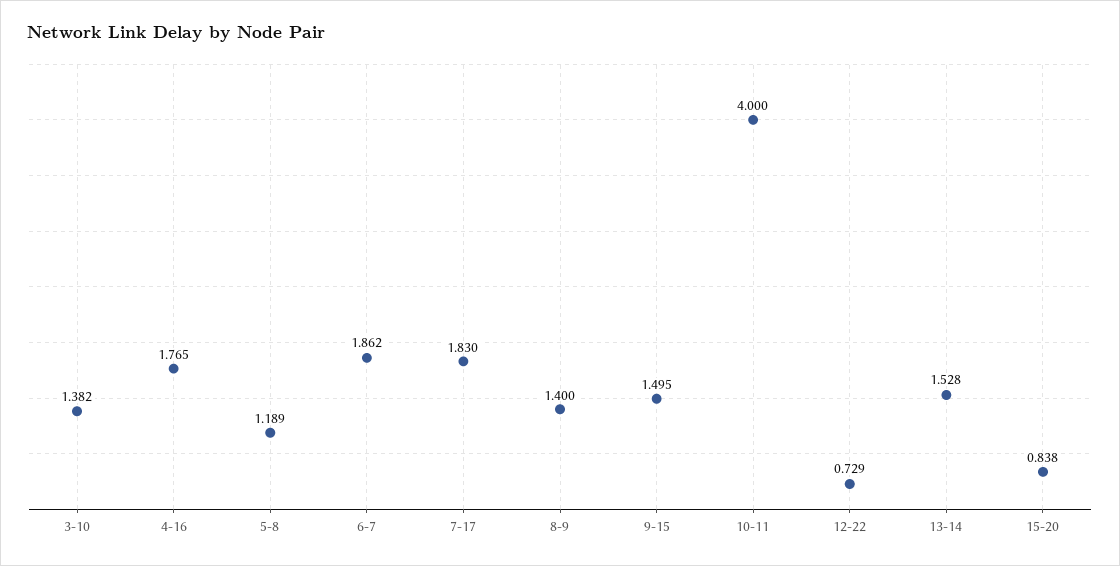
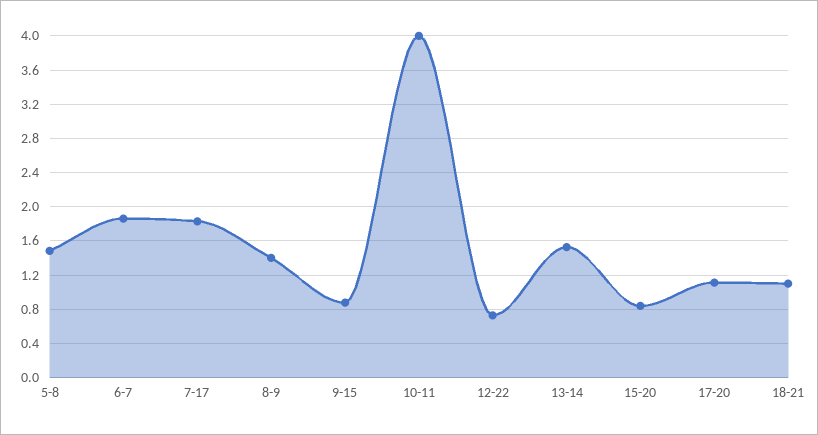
3-10: 1.382 -> none
4-16: 1.765 -> none
5-8: 1.189 -> 1.5
9-15: 1.495 -> 0.9
17-20: none -> 1.1
18-21: none -> 1.1

